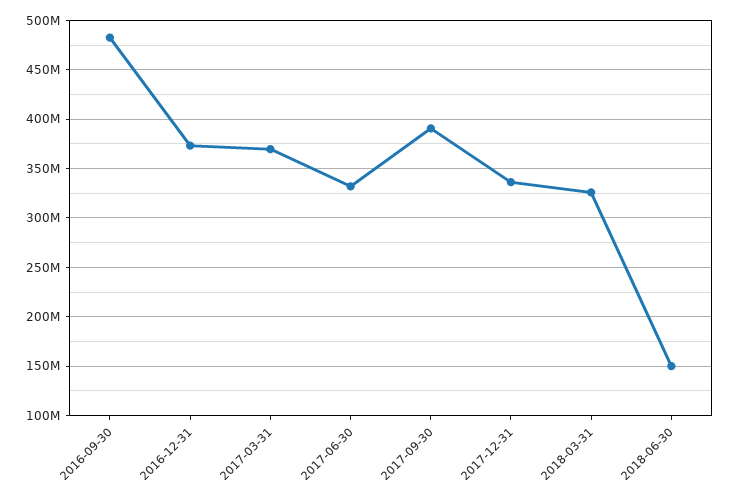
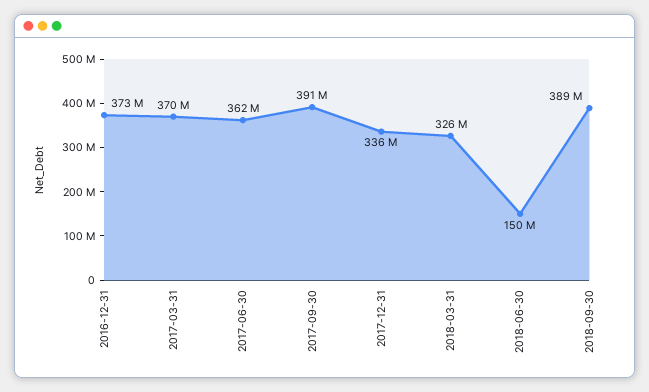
2016-09-30: 480000000 -> none
2017-06-30: 330000000 -> 362000000
2018-09-30: none -> 389000000

